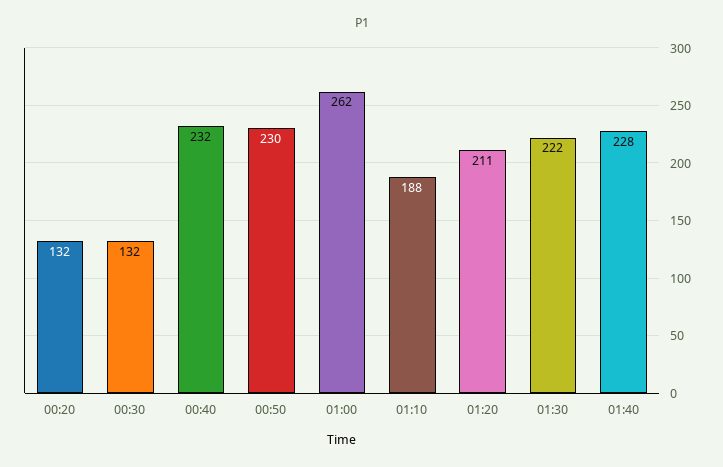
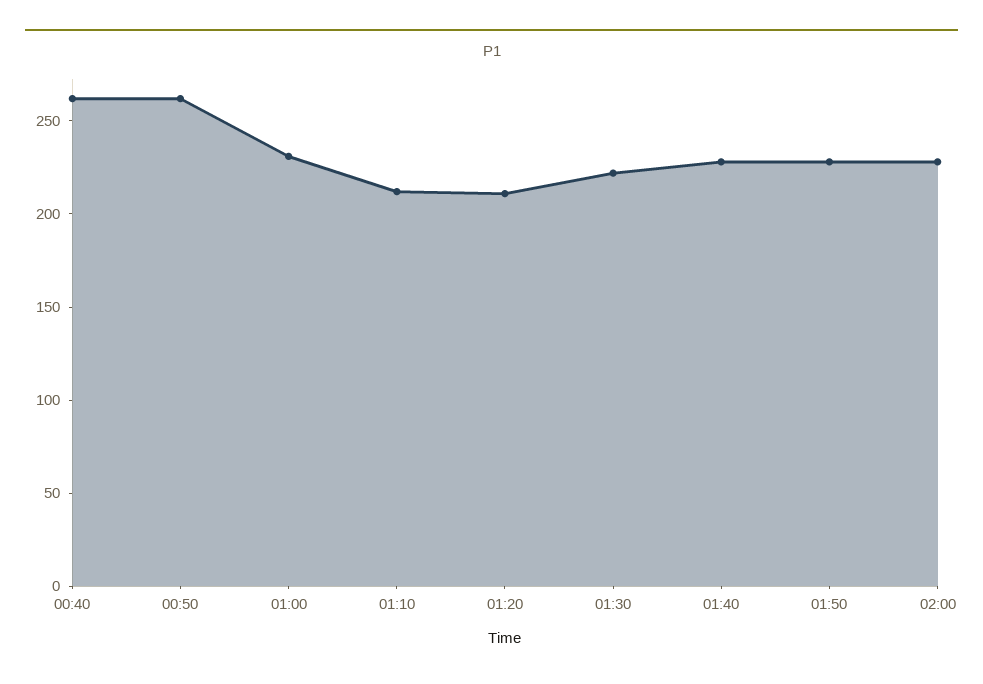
00:20: 132 -> none
00:30: 132 -> none
00:40: 232 -> 260
00:50: 230 -> 260
01:00: 262 -> 230
01:10: 188 -> 210
01:50: none -> 230
02:00: none -> 230

